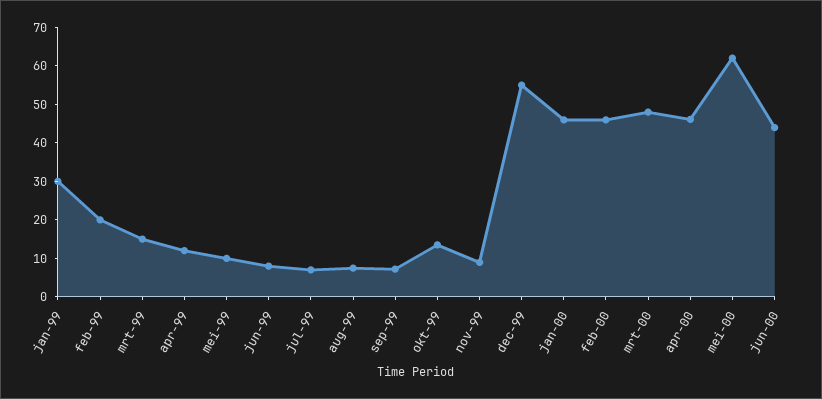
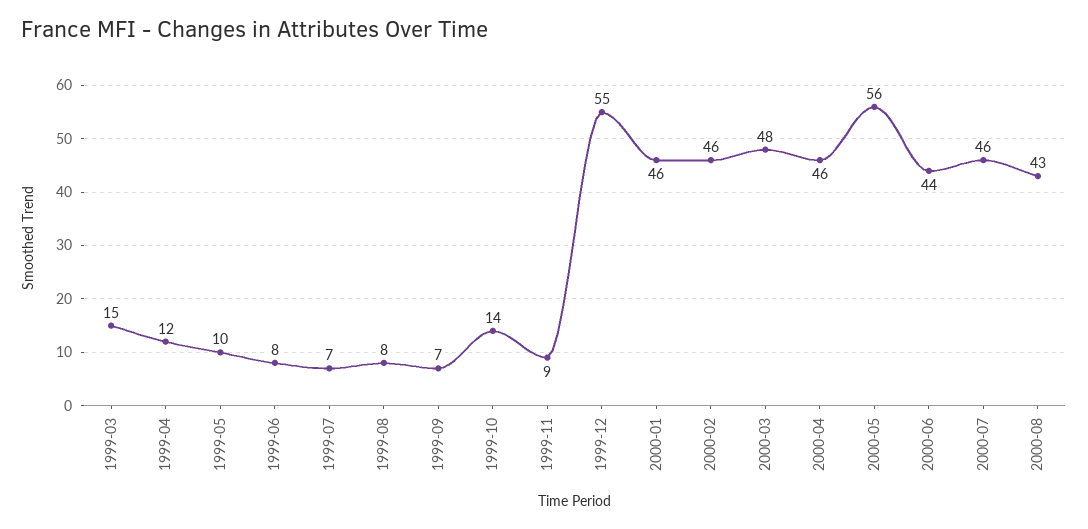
jan-99: 30 -> none
feb-99: 20 -> none
mei-00: 62.5 -> 56
2000-07: none -> 46
2000-08: none -> 43

